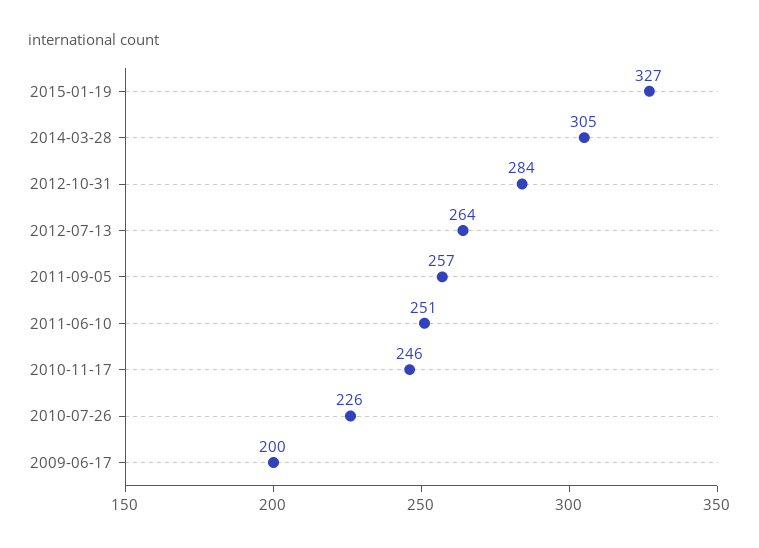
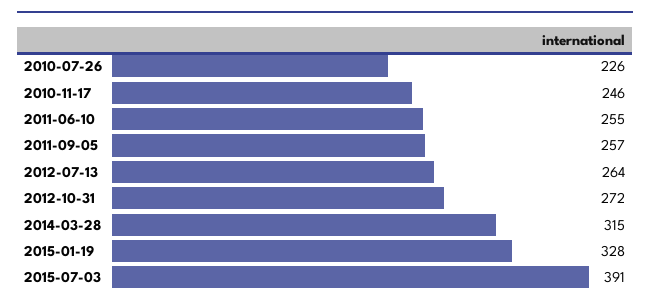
2015-01-19: 327 -> 328
2014-03-28: 305 -> 315
2012-10-31: 284 -> 272
2011-06-10: 251 -> 255
2009-06-17: 200 -> none
2015-07-03: none -> 391

